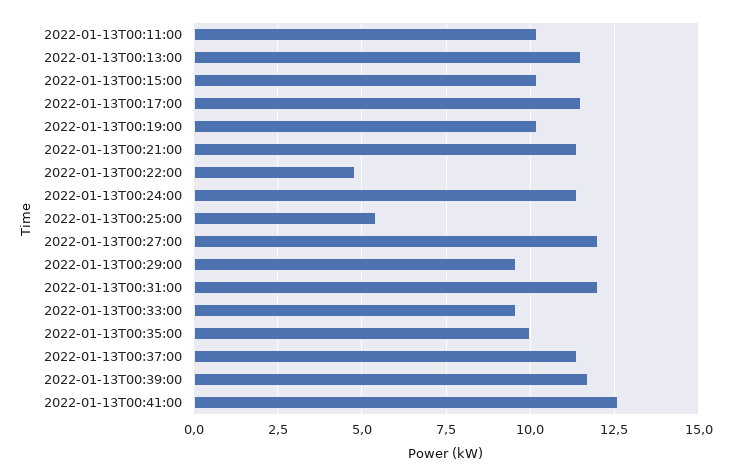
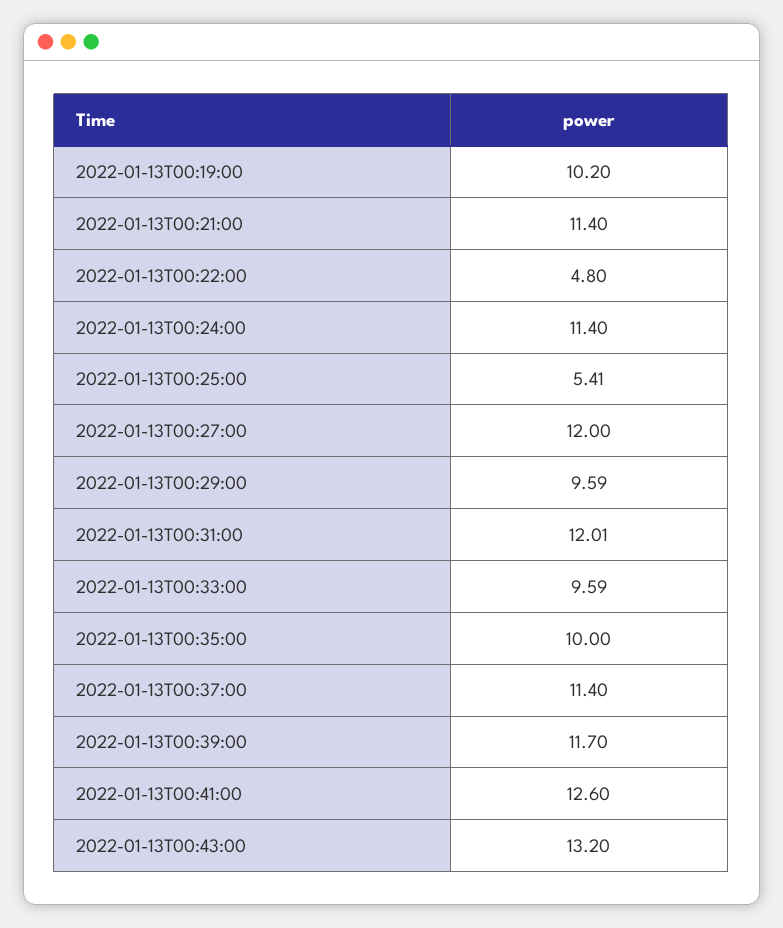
2022-01-13T00:11:00: 10.25 -> none
2022-01-13T00:13:00: 11.5 -> none
2022-01-13T00:15:00: 10.25 -> none
2022-01-13T00:17:00: 11.5 -> none
2022-01-13T00:43:00: none -> 13.2

